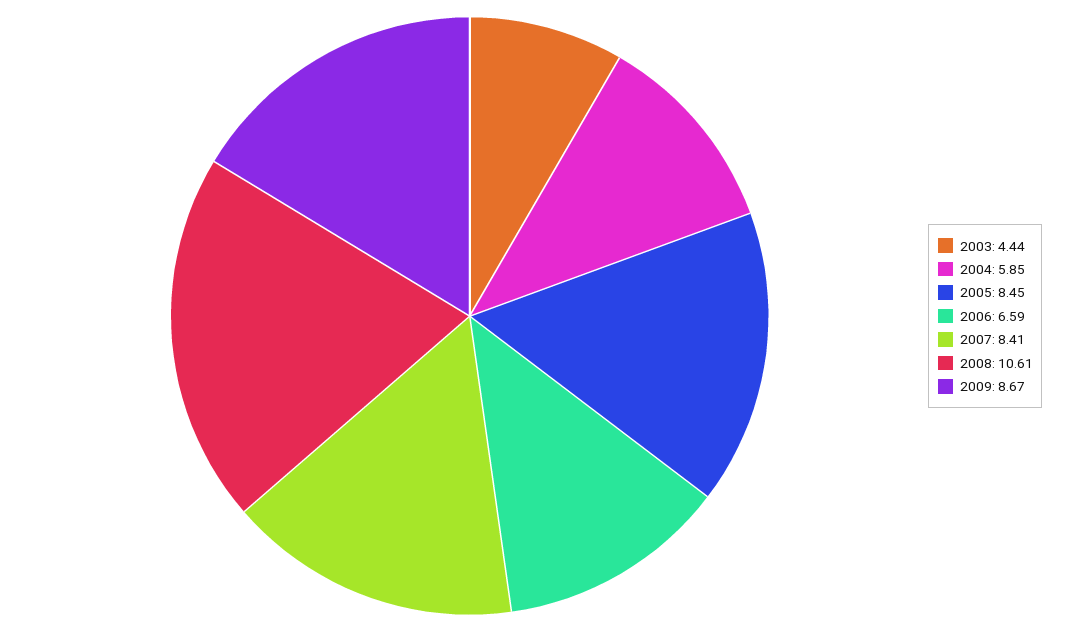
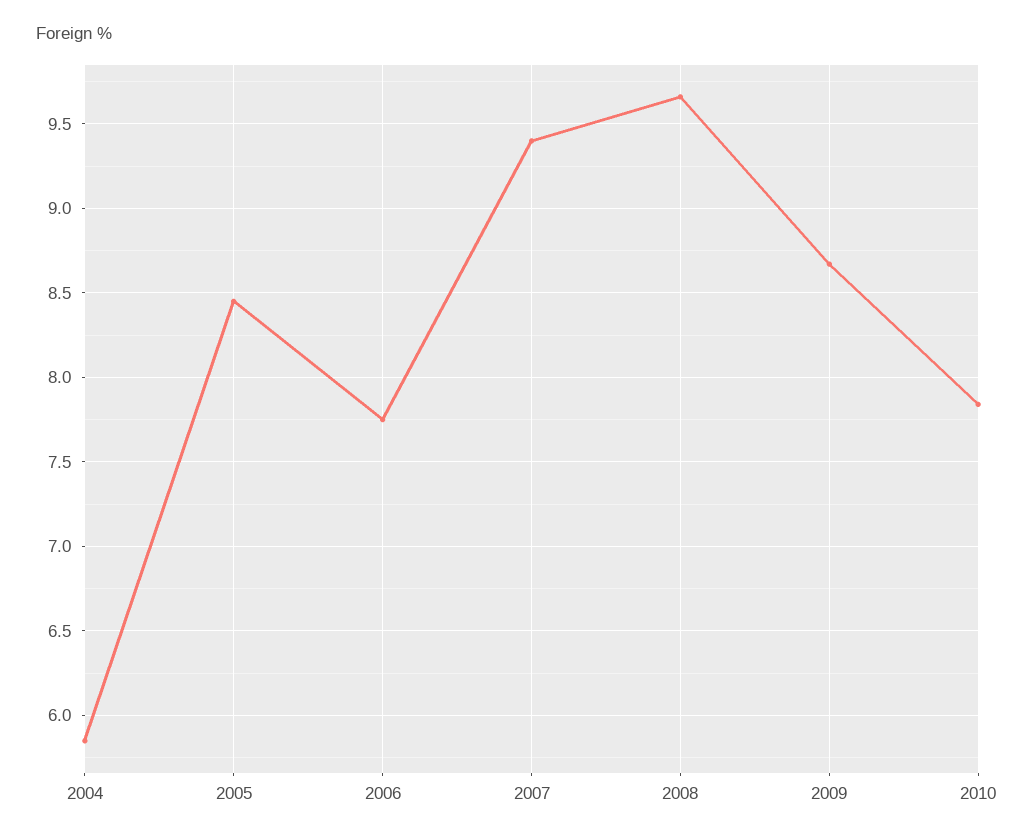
2003: 4.44 -> none
2006: 6.59 -> 7.75
2007: 8.41 -> 9.4
2008: 10.61 -> 9.65
2010: none -> 7.85

